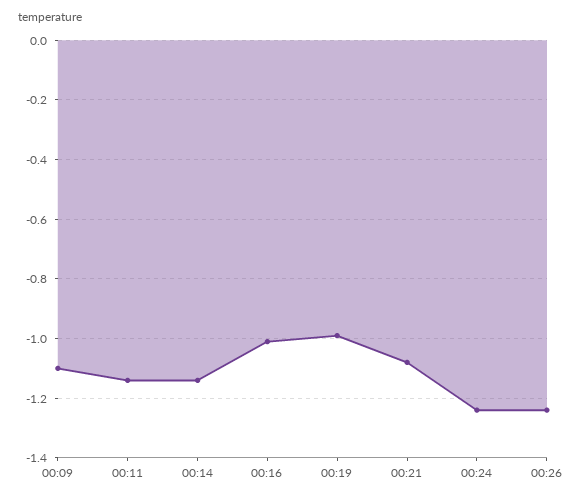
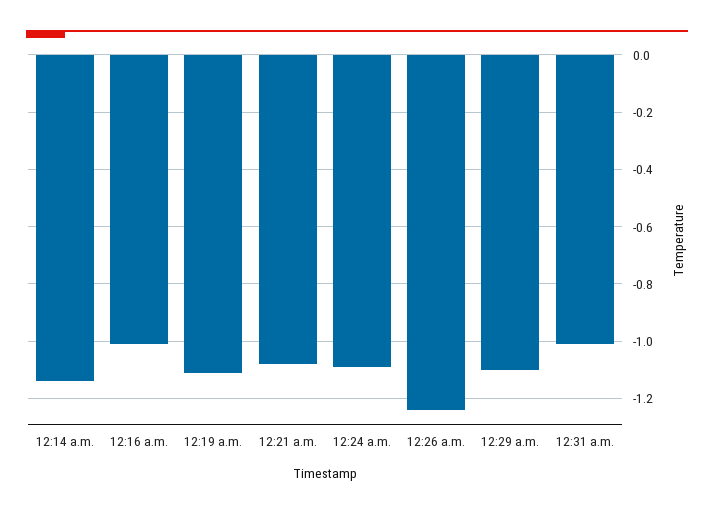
00:09: -1.1 -> none
00:11: -1.15 -> none
00:19: -1 -> -1.1
00:24: -1.25 -> -1.1
12:29 a.m.: none -> -1.1
12:31 a.m.: none -> -1

